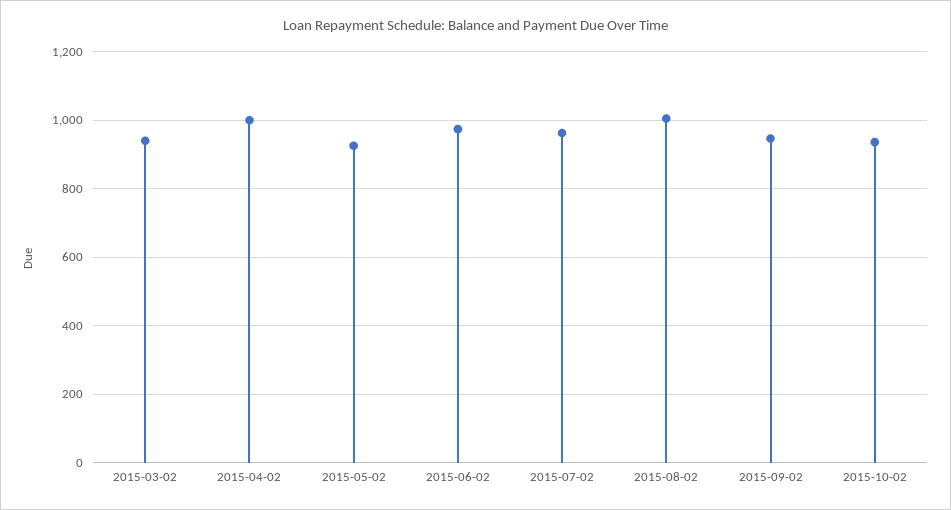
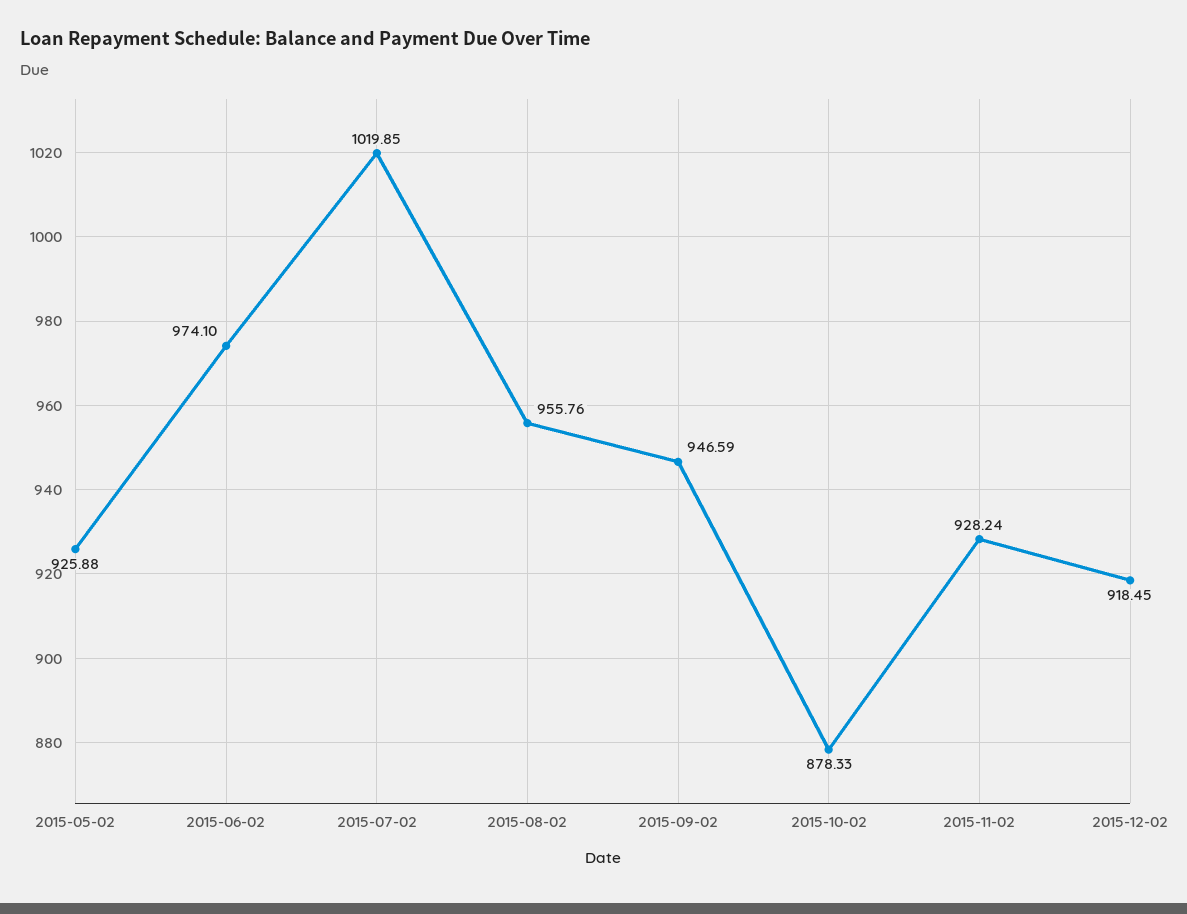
2015-03-02: 940 -> none
2015-04-02: 1000 -> none
2015-07-02: 960 -> 1019.85
2015-08-02: 1000 -> 955.76
2015-10-02: 940 -> 878.33
2015-11-02: none -> 928.24
2015-12-02: none -> 918.45

